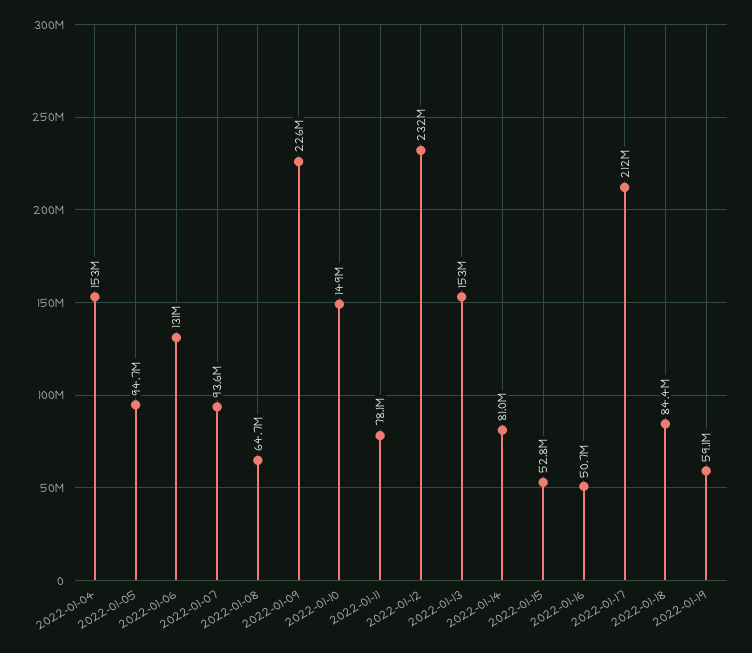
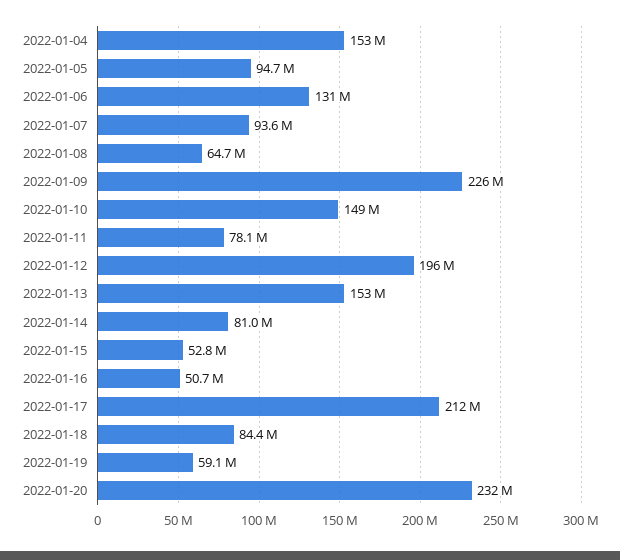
2022-01-12: 232000000 -> 196000000
2022-01-20: none -> 232000000

